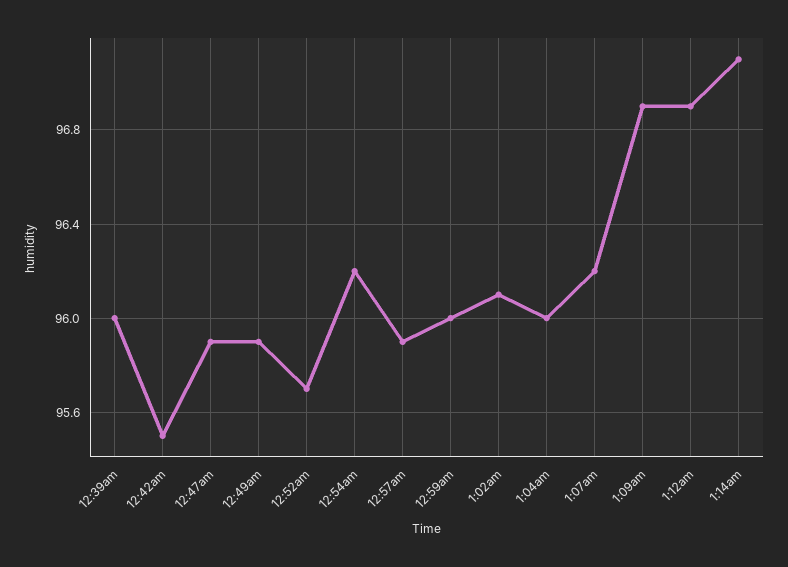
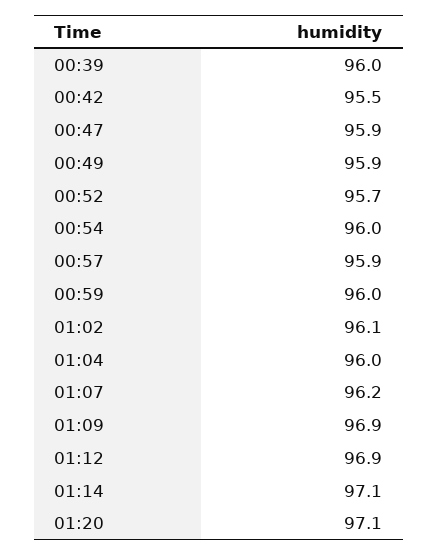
12:54am: 96.2 -> 96
01:20: none -> 97.1

